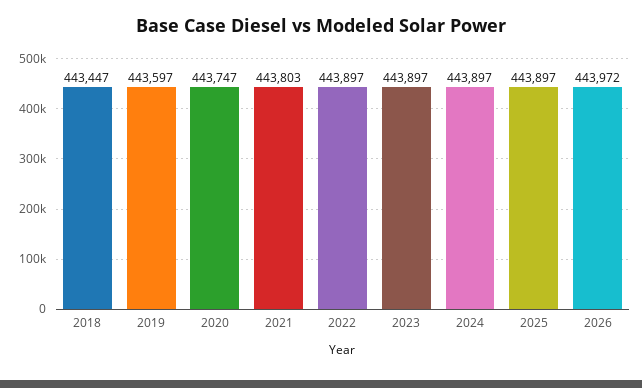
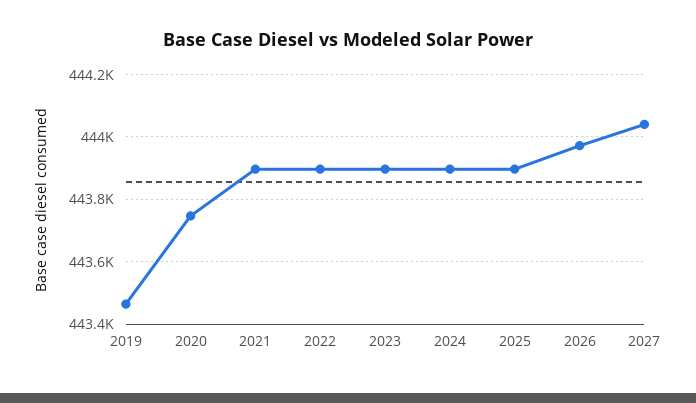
2018: 443447 -> none
2019: 443597 -> 443460
2021: 443803 -> 443900
2027: none -> 444040

